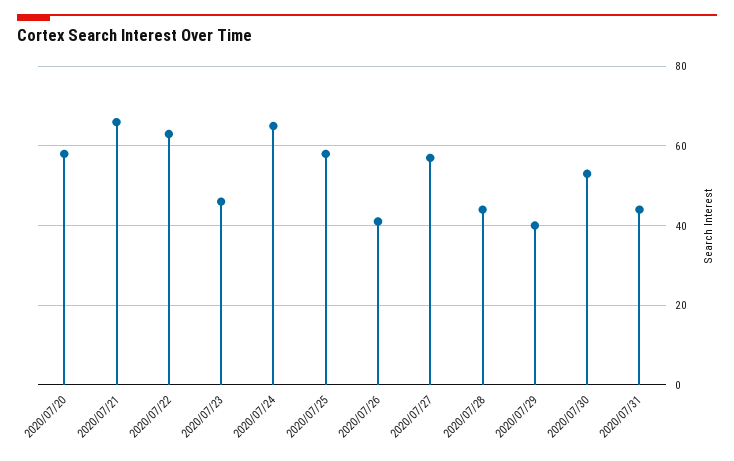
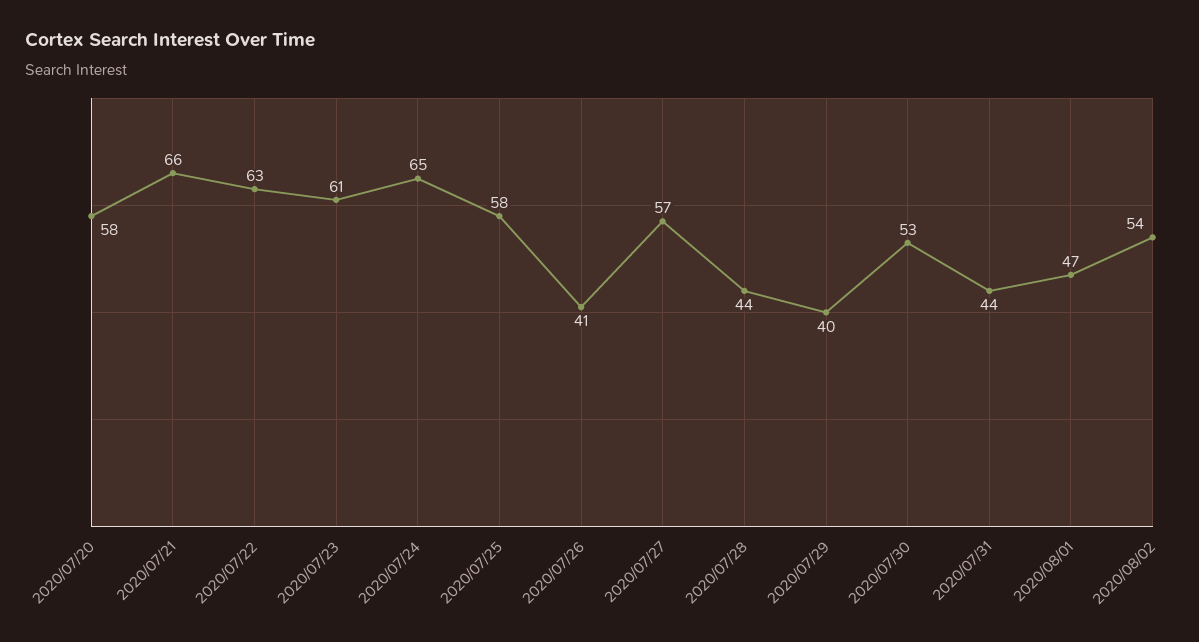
2020/07/23: 45 -> 61
2020/08/01: none -> 47
2020/08/02: none -> 54

